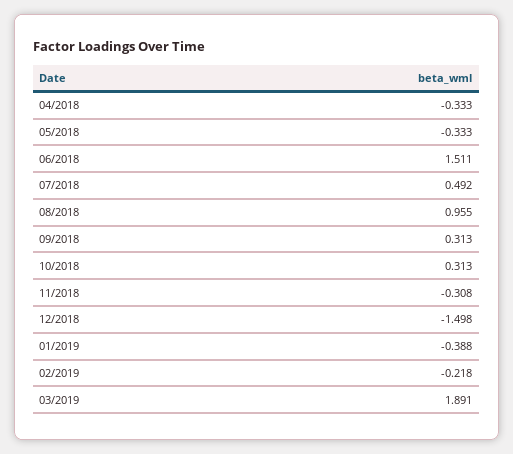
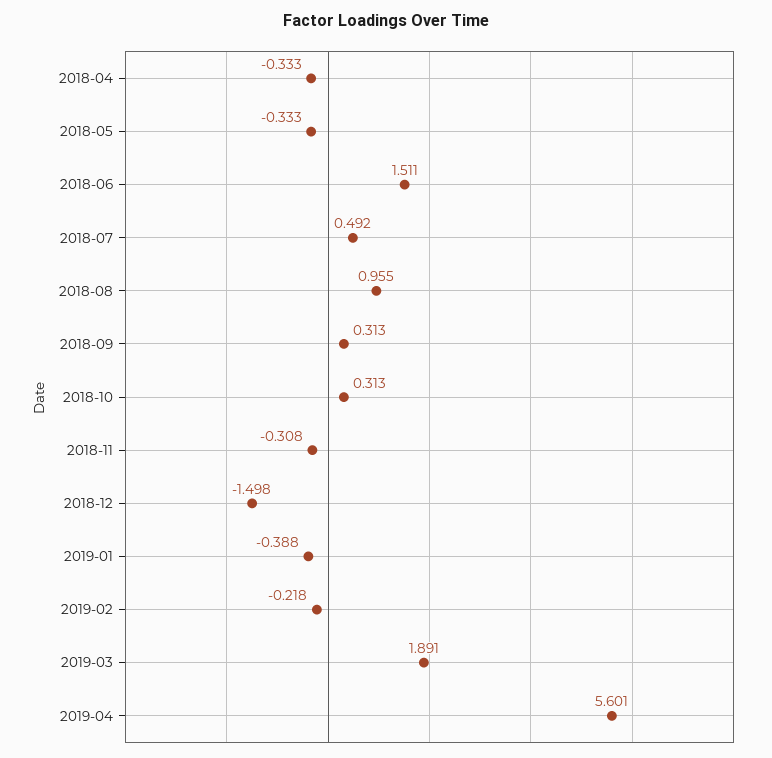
2019-04: none -> 5.601

